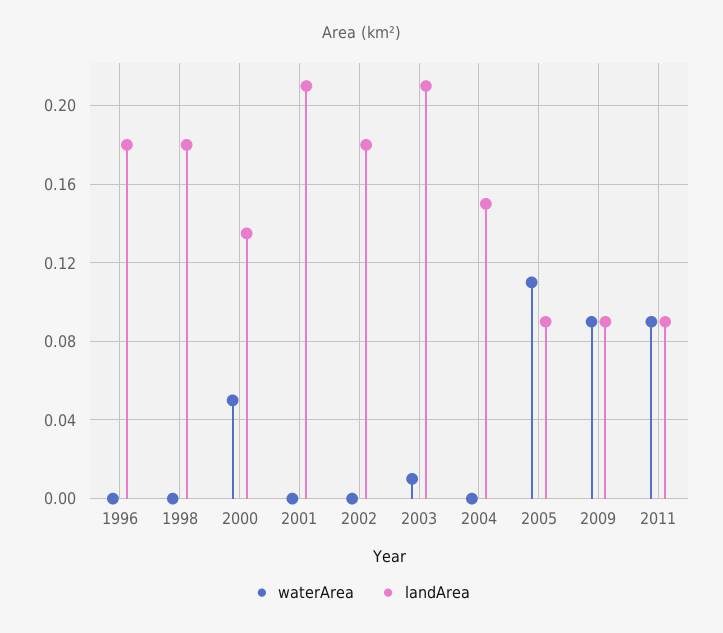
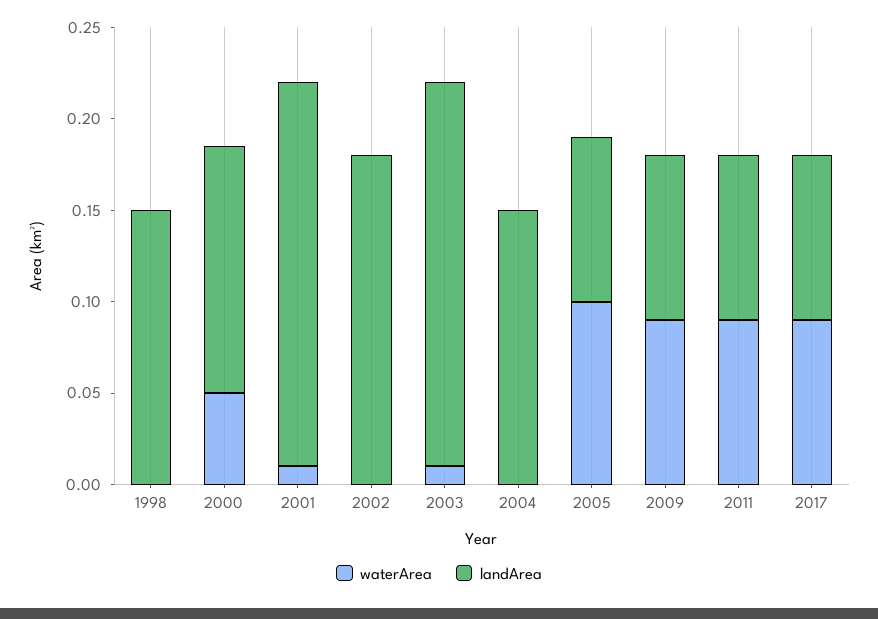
waterArea, 1996: 0 -> none
landArea, 1996: 0.18 -> none
landArea, 1998: 0.18 -> 0.15
waterArea, 2001: 0 -> 0.01
waterArea, 2005: 0.11 -> 0.1
waterArea, 2017: none -> 0.09
landArea, 2017: none -> 0.09

